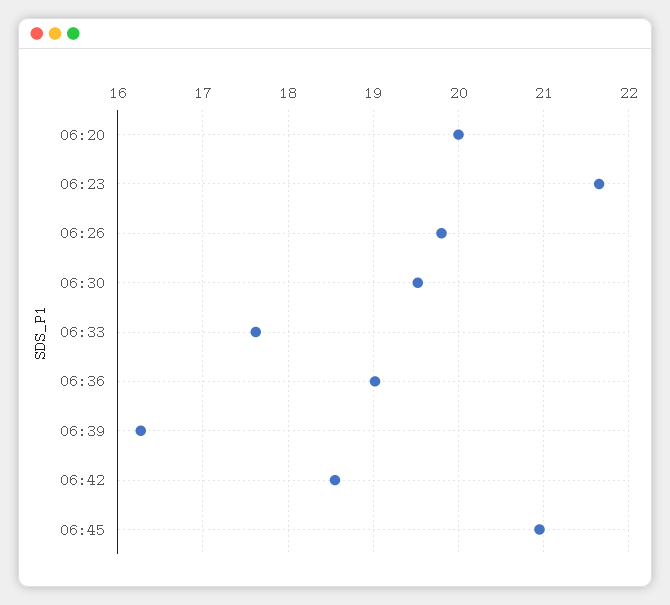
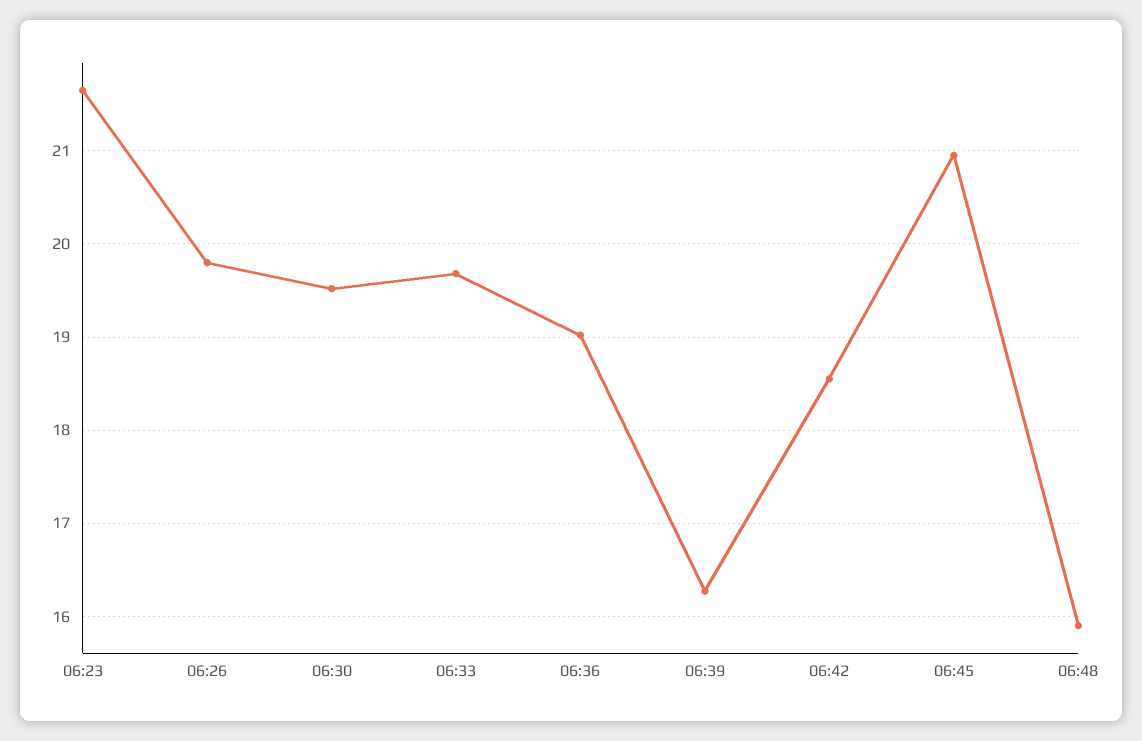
06:20: 20 -> none
06:33: 17.6 -> 19.7
06:48: none -> 15.9

